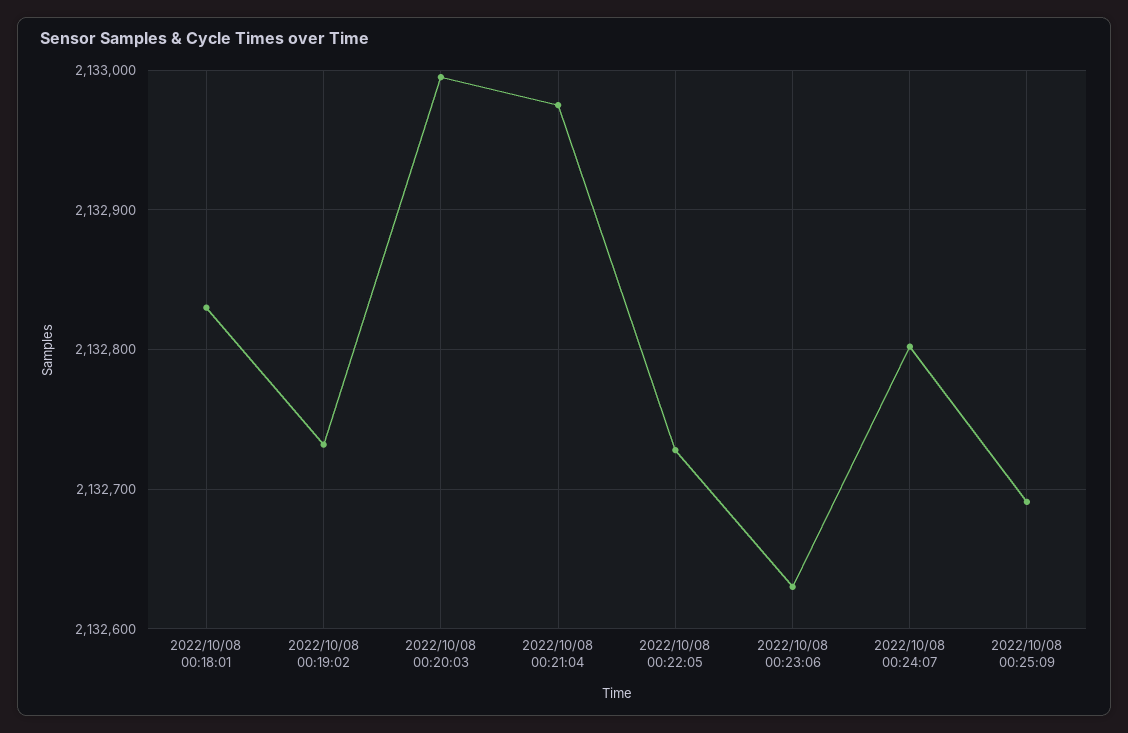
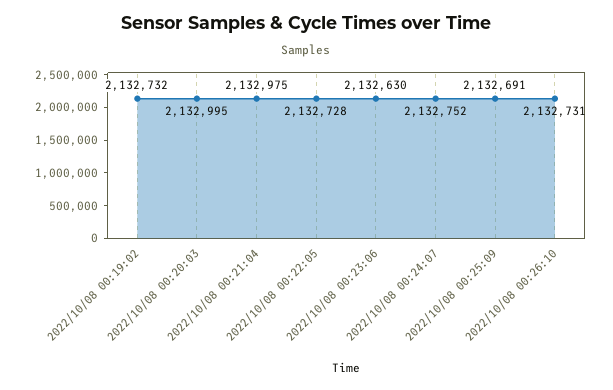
2022/10/08 00:18:01: 2132830 -> none
2022/10/08 00:24:07: 2132800 -> 2132752
2022/10/08 00:26:10: none -> 2132731

